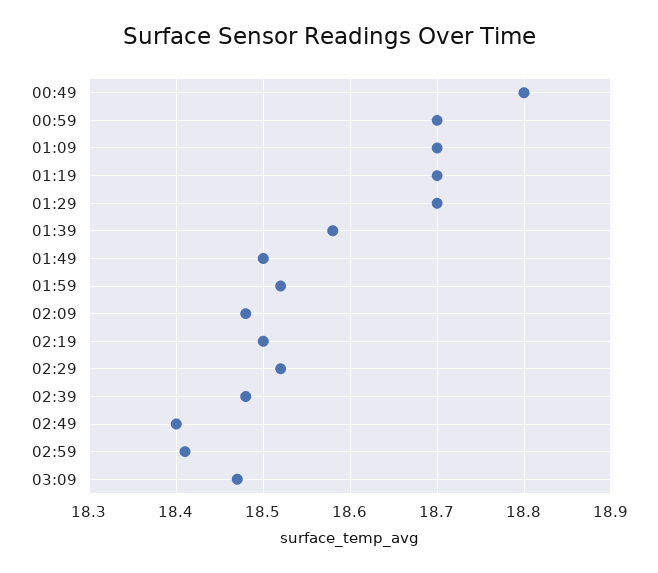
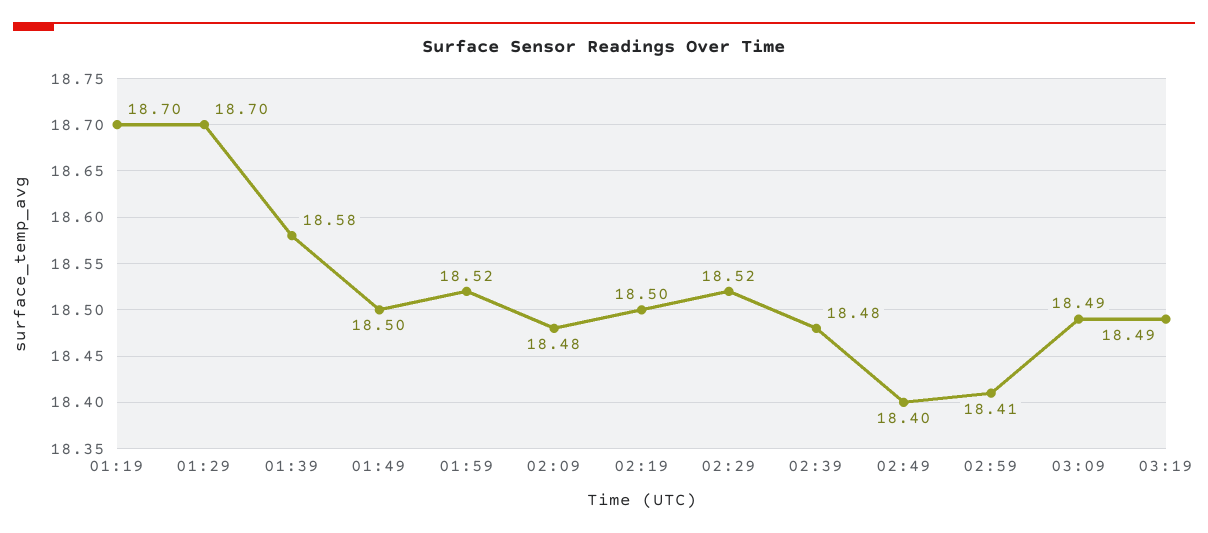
00:49: 18.8 -> none
00:59: 18.7 -> none
01:09: 18.7 -> none
03:09: 18.47 -> 18.49
03:19: none -> 18.49

